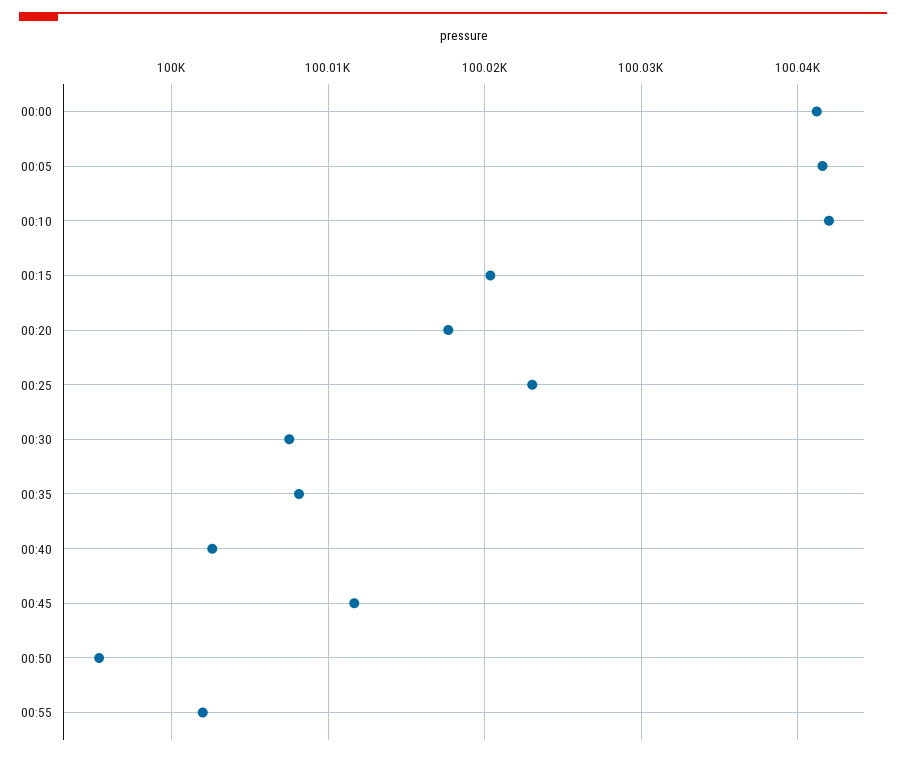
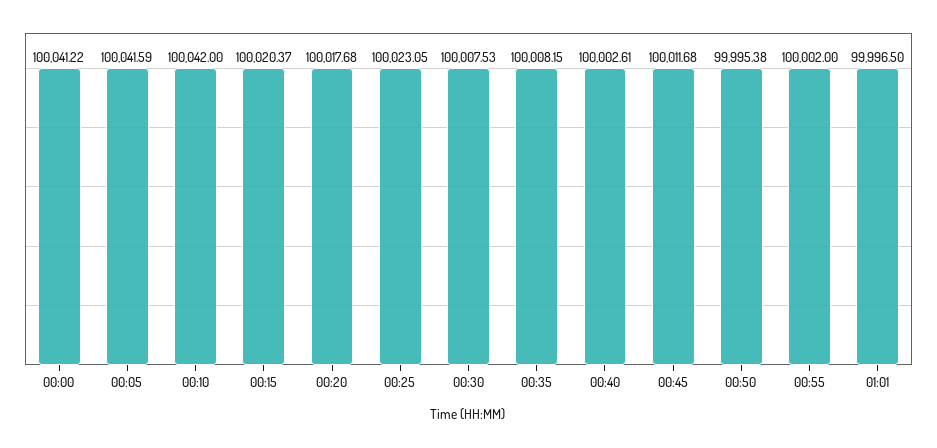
01:01: none -> 99996.5

